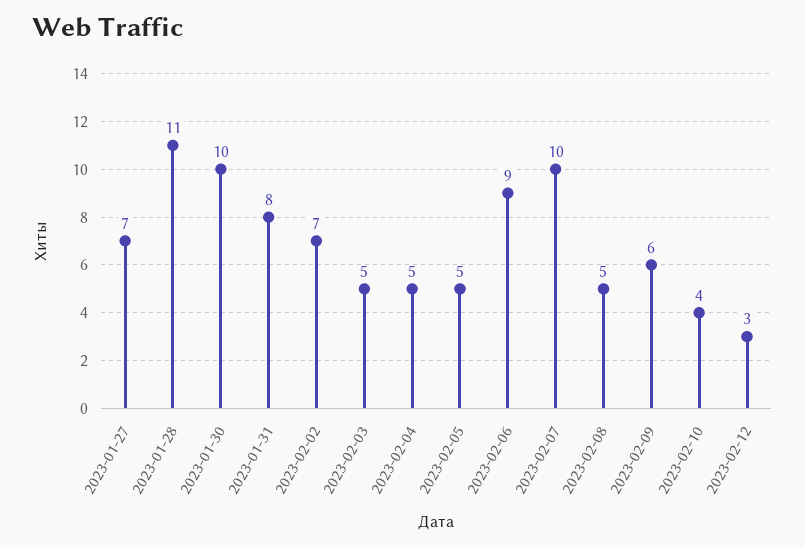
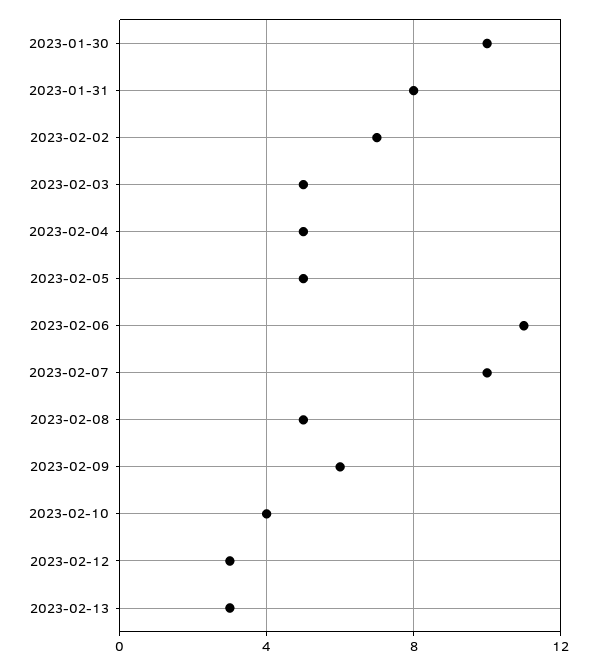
2023-01-27: 7 -> none
2023-01-28: 11 -> none
2023-02-06: 9 -> 11
2023-02-13: none -> 3

